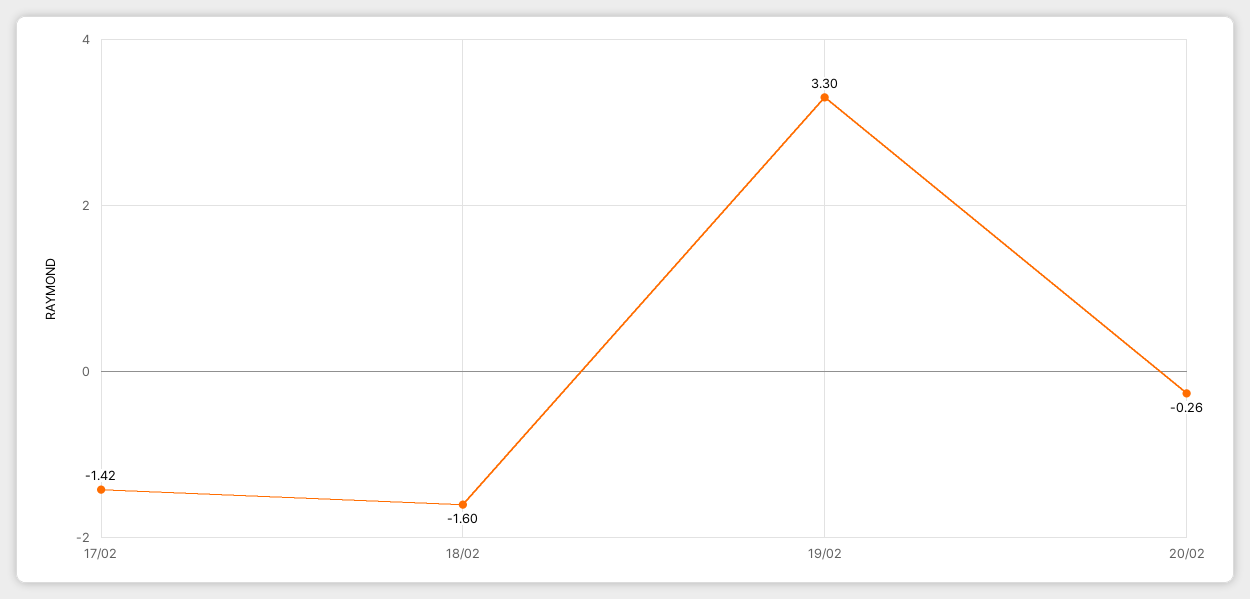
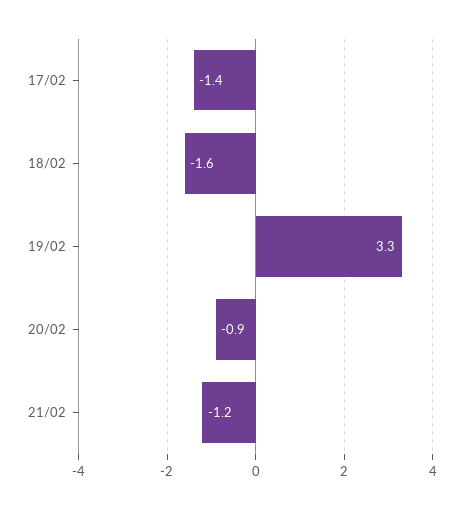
20/02: -0.26 -> -0.9
21/02: none -> -1.2

